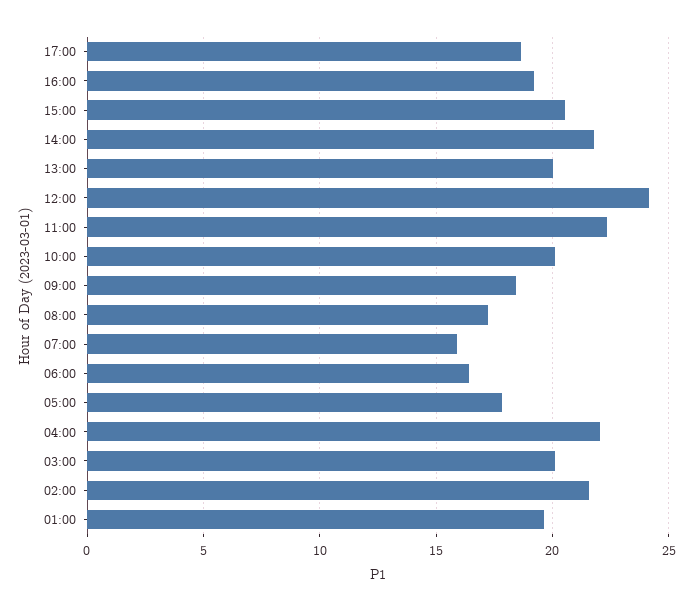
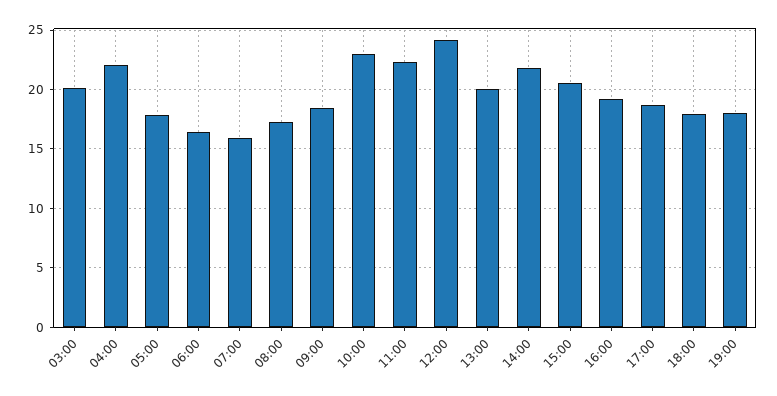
10:00: 20 -> 23
02:00: 21.5 -> none
01:00: 19.5 -> none
18:00: none -> 18
19:00: none -> 18

